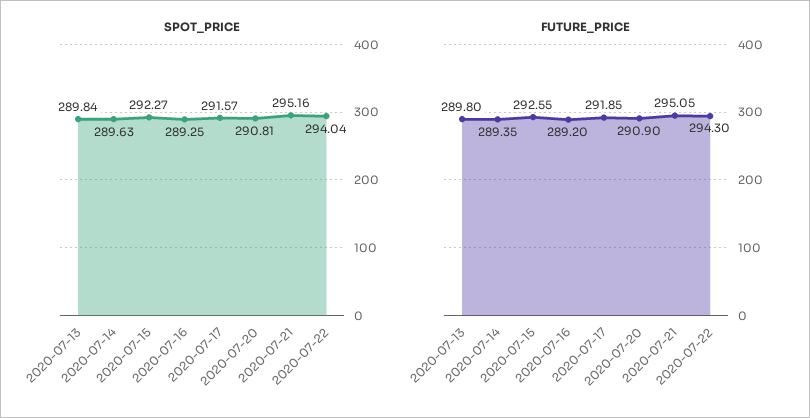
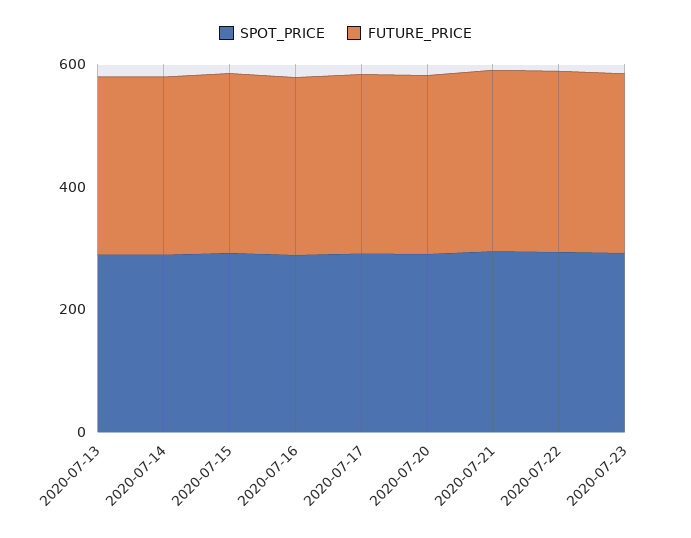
SPOT_PRICE, 2020-07-23: none -> 300
FUTURE_PRICE, 2020-07-23: none -> 300

